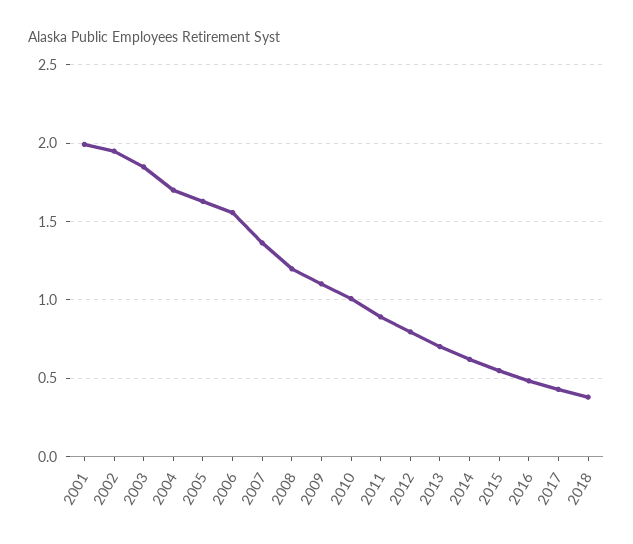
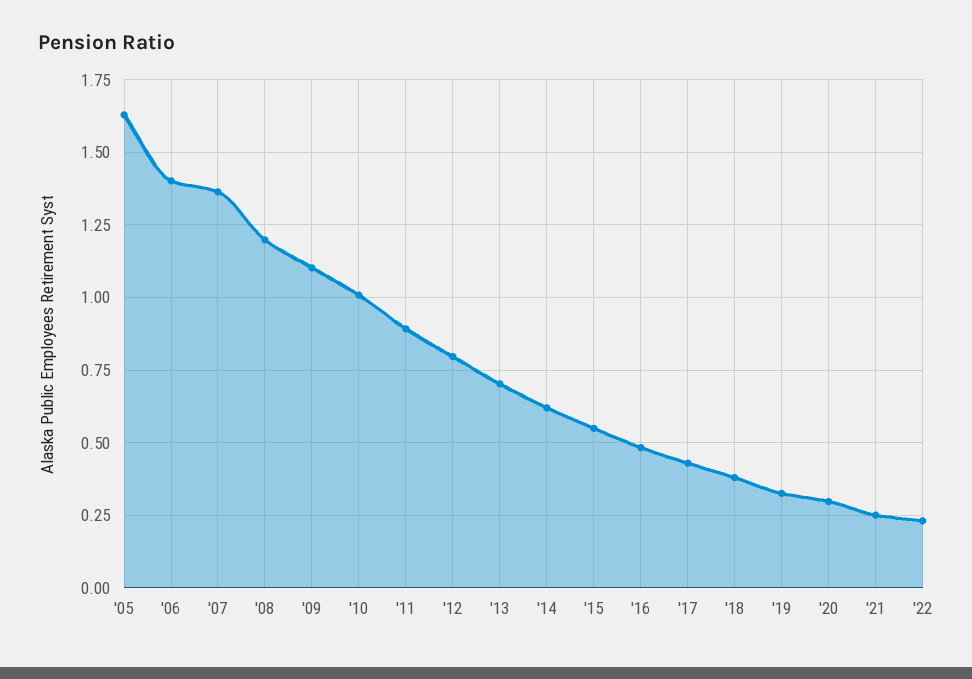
2001: 2 -> none
2002: 1.95 -> none
2003: 1.85 -> none
2004: 1.7 -> none
2006: 1.55 -> 1.4
'19: none -> 0.325
'20: none -> 0.3
'21: none -> 0.25
'22: none -> 0.225

